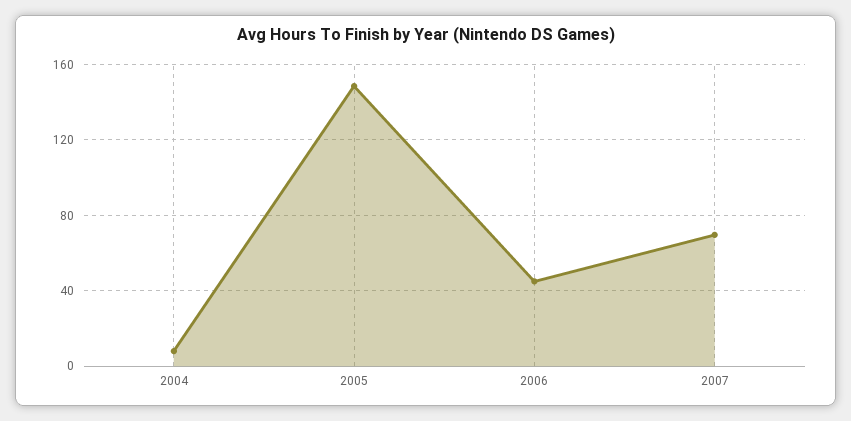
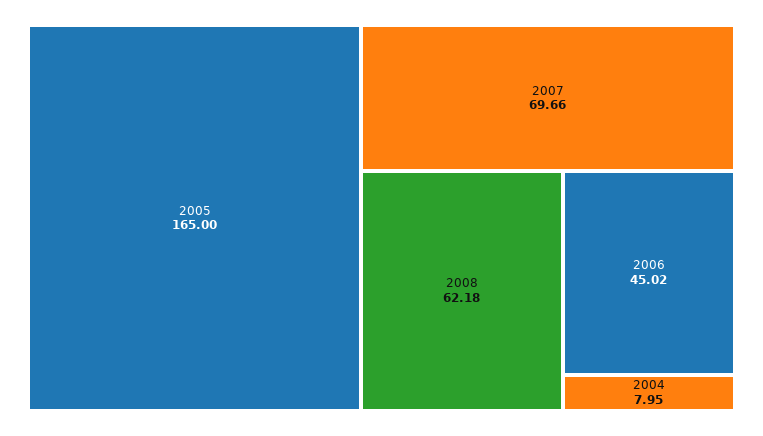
2005: 150 -> 165
2008: none -> 62.18

